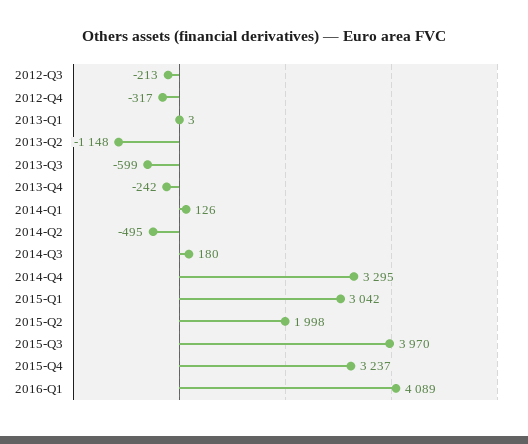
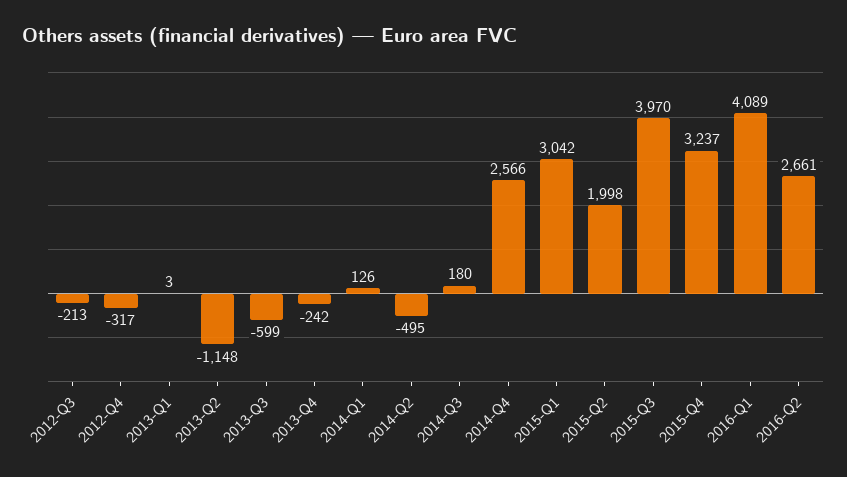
2014-Q4: 3295 -> 2566
2016-Q2: none -> 2661

